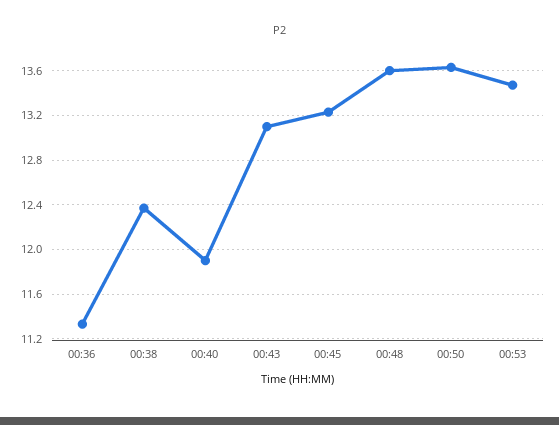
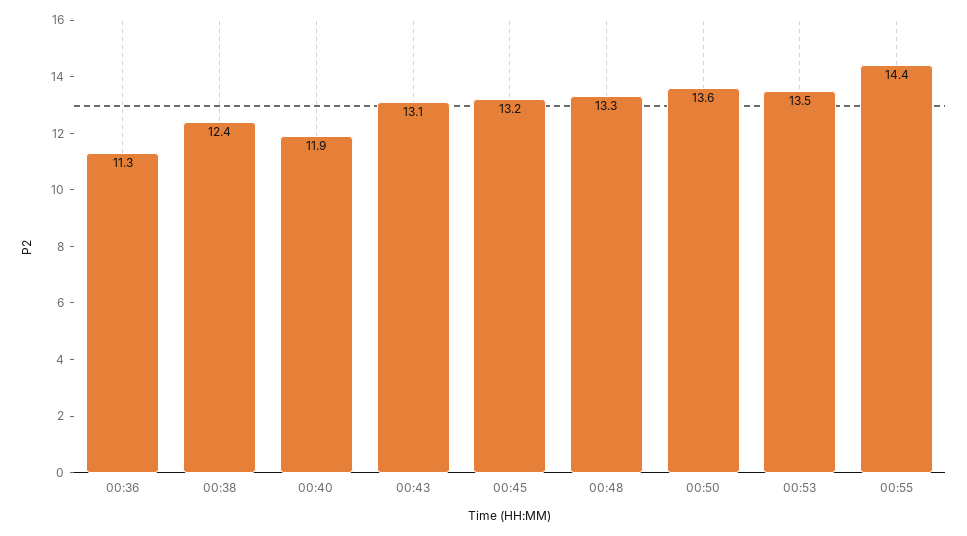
00:48: 13.6 -> 13.3
00:55: none -> 14.4

